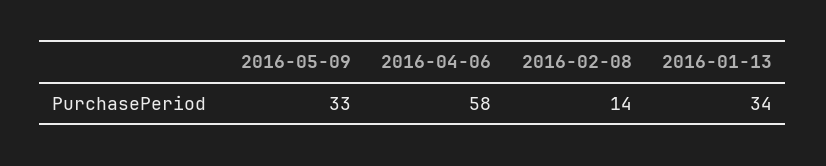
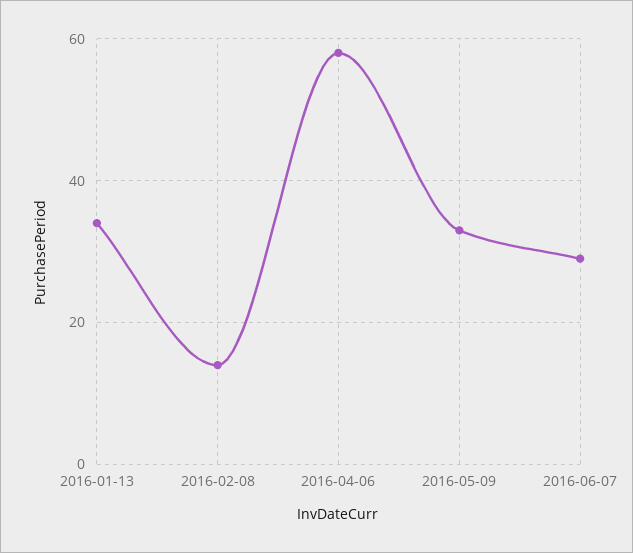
2016-06-07: none -> 30

